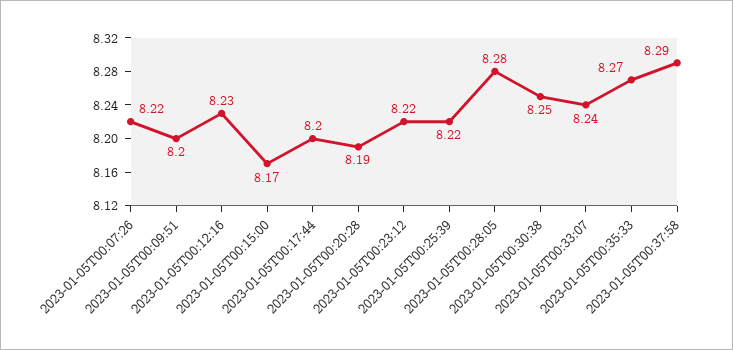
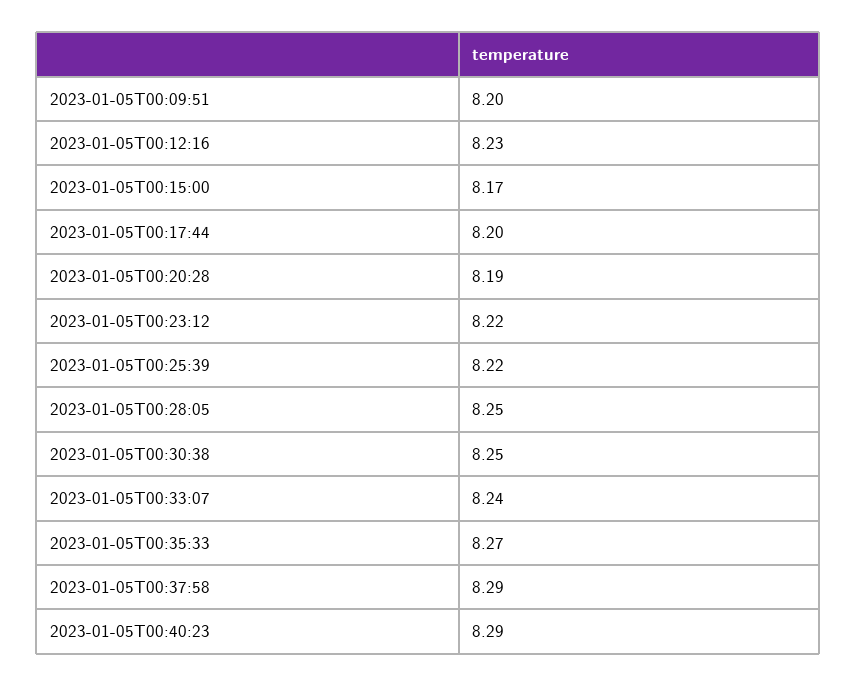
2023-01-05T00:07:26: 8.22 -> none
2023-01-05T00:28:05: 8.28 -> 8.25
2023-01-05T00:40:23: none -> 8.29

